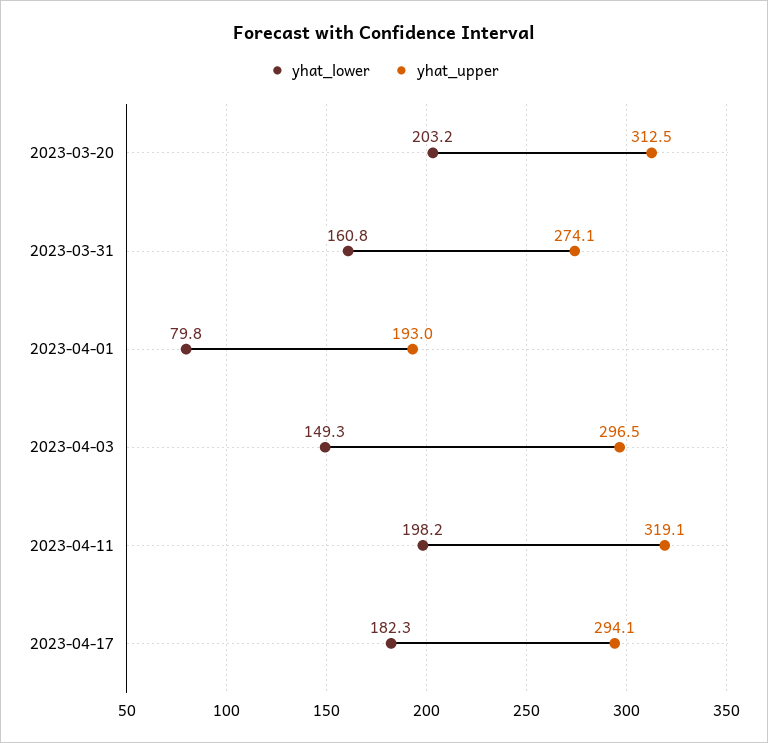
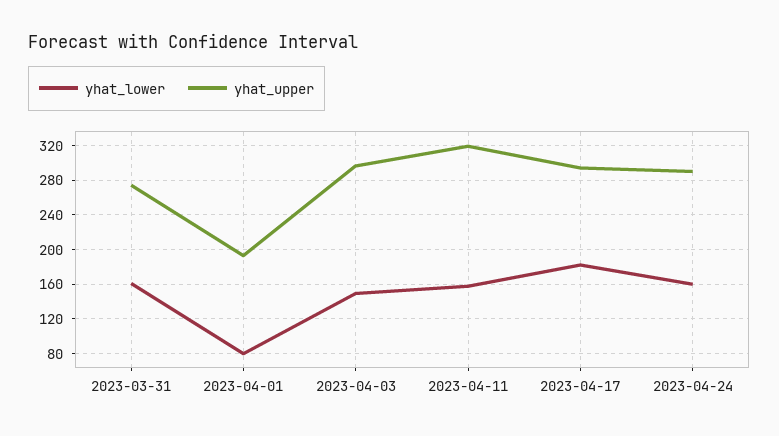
yhat_lower, 2023-03-20: 203.2 -> none
yhat_upper, 2023-03-20: 312.5 -> none
yhat_lower, 2023-04-11: 198.2 -> 160
yhat_lower, 2023-04-24: none -> 160
yhat_upper, 2023-04-24: none -> 290

